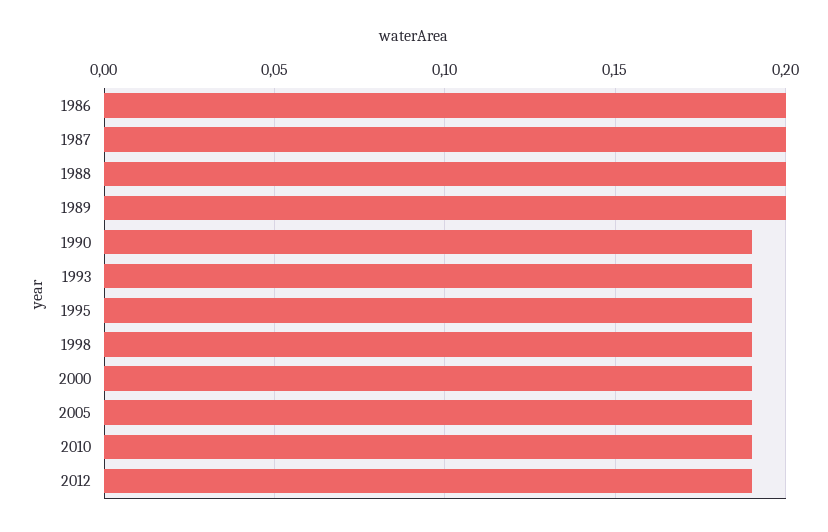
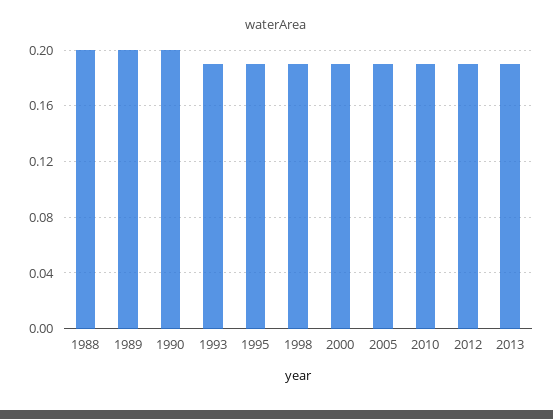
1986: 0.2 -> none
1987: 0.2 -> none
1990: 0.19 -> 0.2
2013: none -> 0.19

